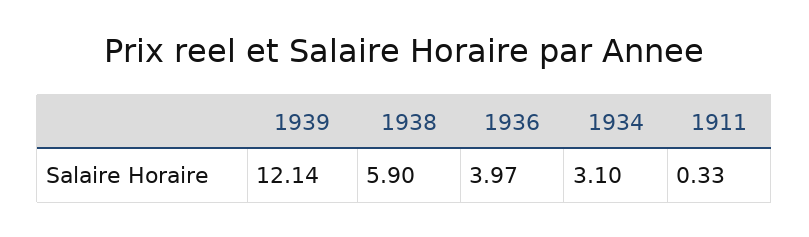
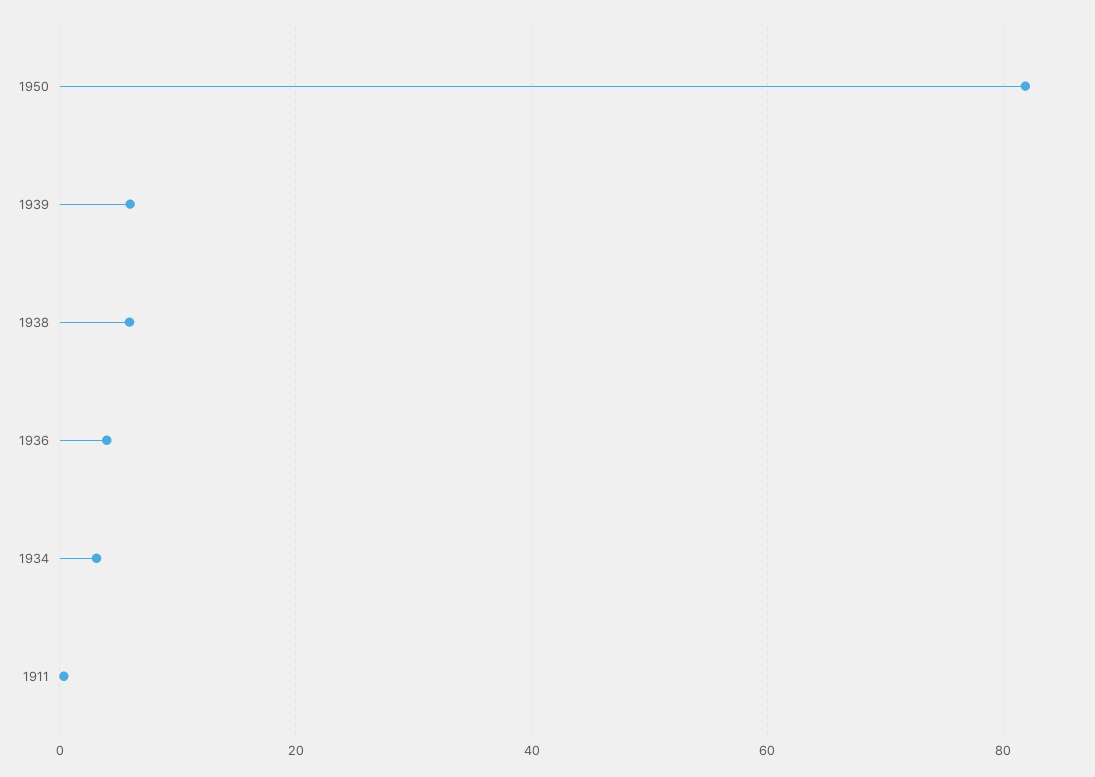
1939: 12.14 -> 6
1950: none -> 82

